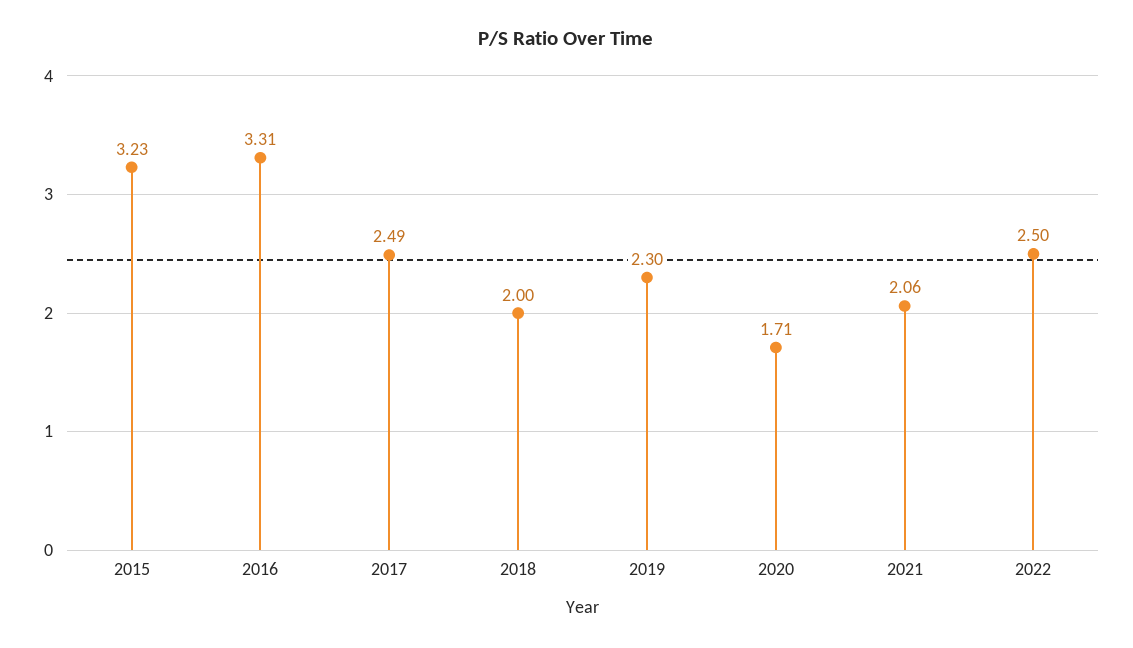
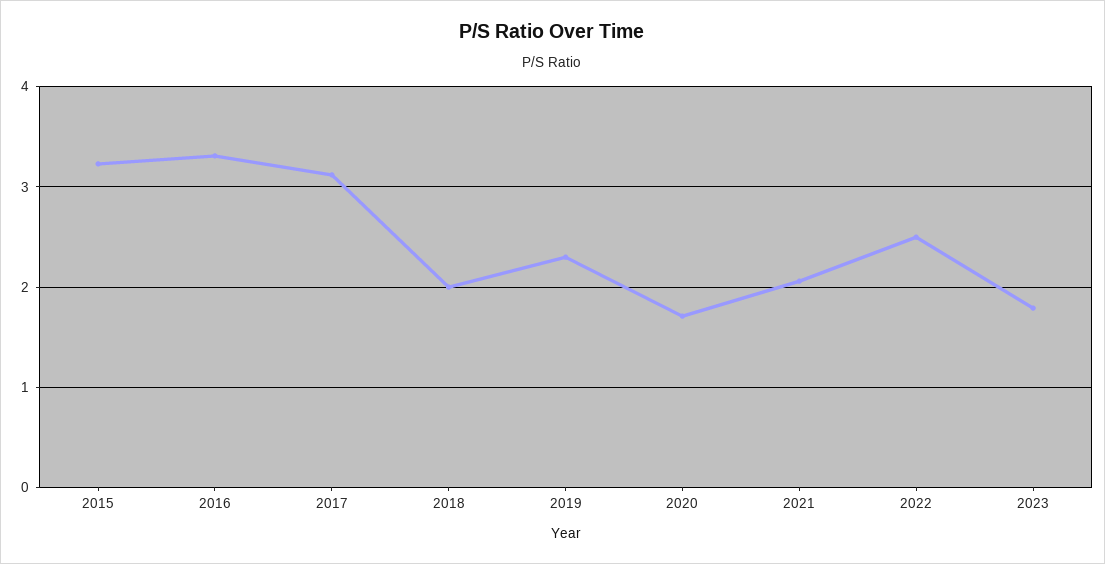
2017: 2.49 -> 3.1
2023: none -> 1.8

